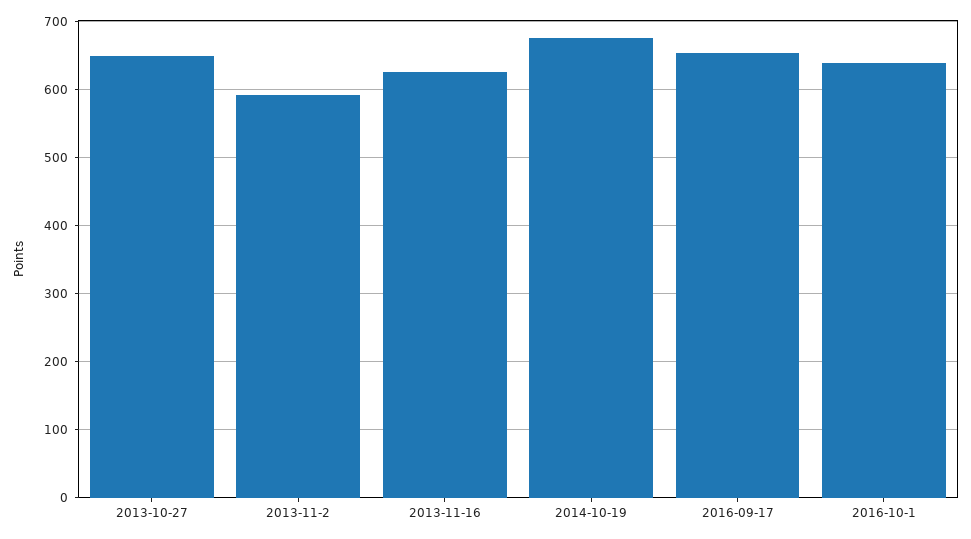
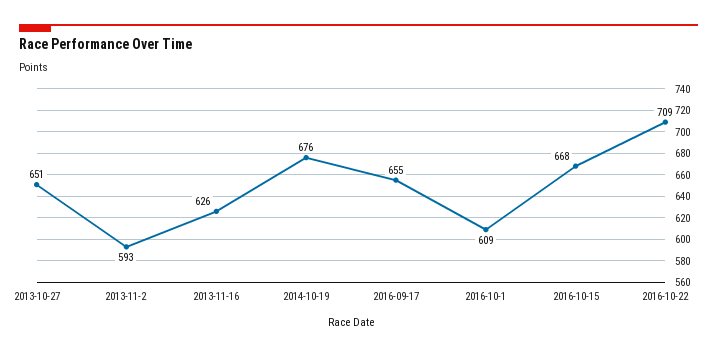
2016-10-1: 640 -> 609
2016-10-15: none -> 668
2016-10-22: none -> 709

